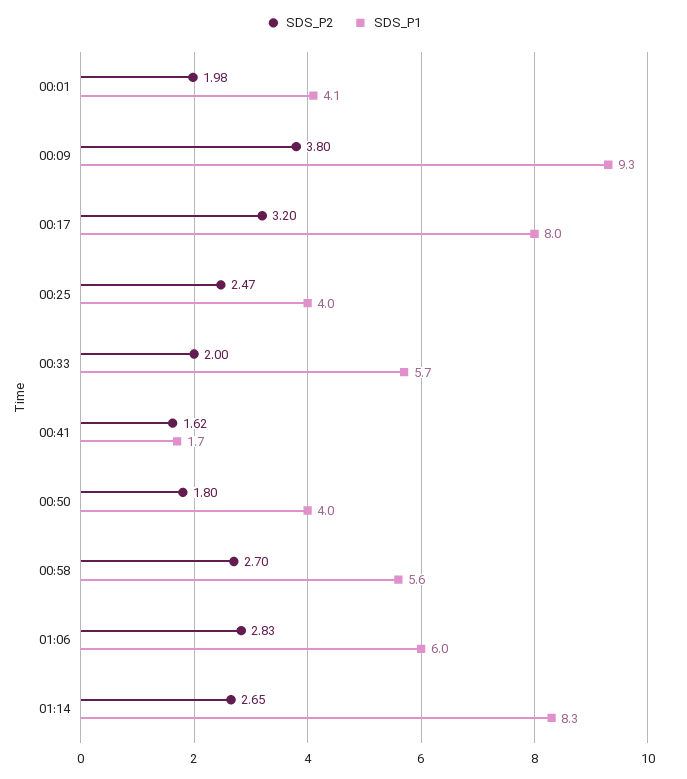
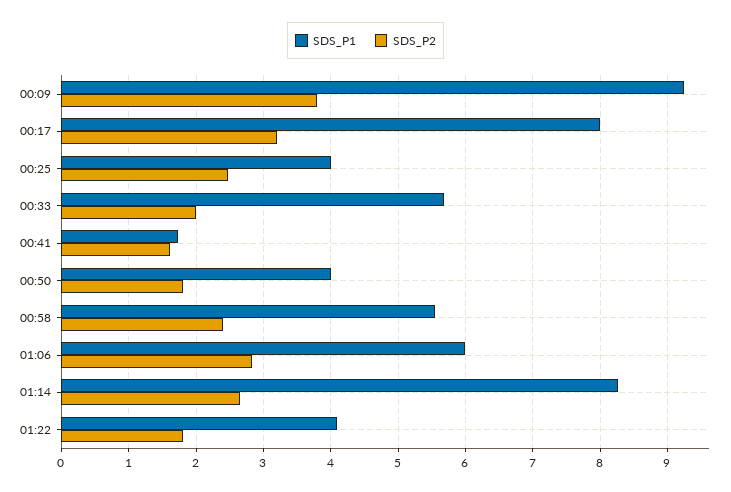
SDS_P2, 00:01: 1.98 -> none
SDS_P1, 00:01: 4.1 -> none
SDS_P2, 00:58: 2.7 -> 2.4
SDS_P1, 01:22: none -> 4.1
SDS_P2, 01:22: none -> 1.8

